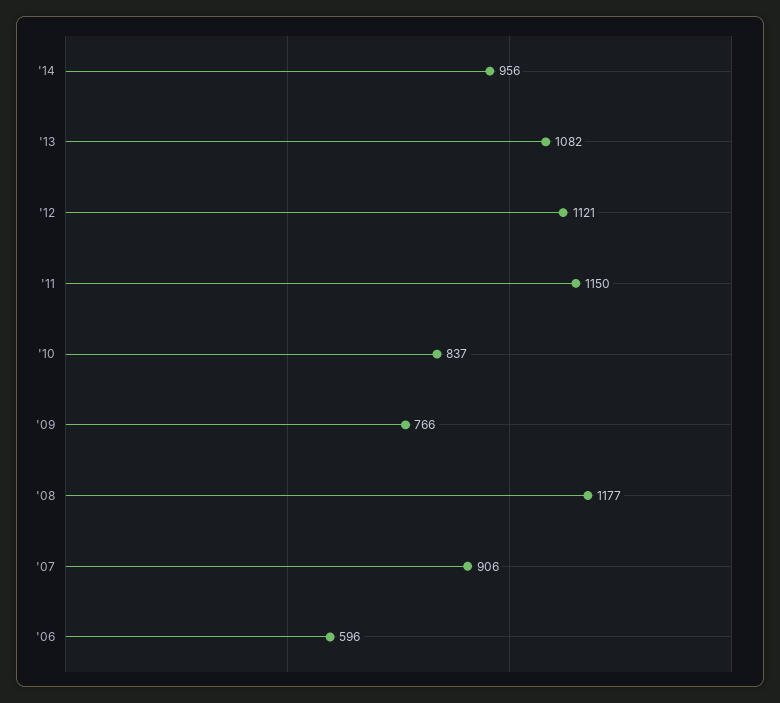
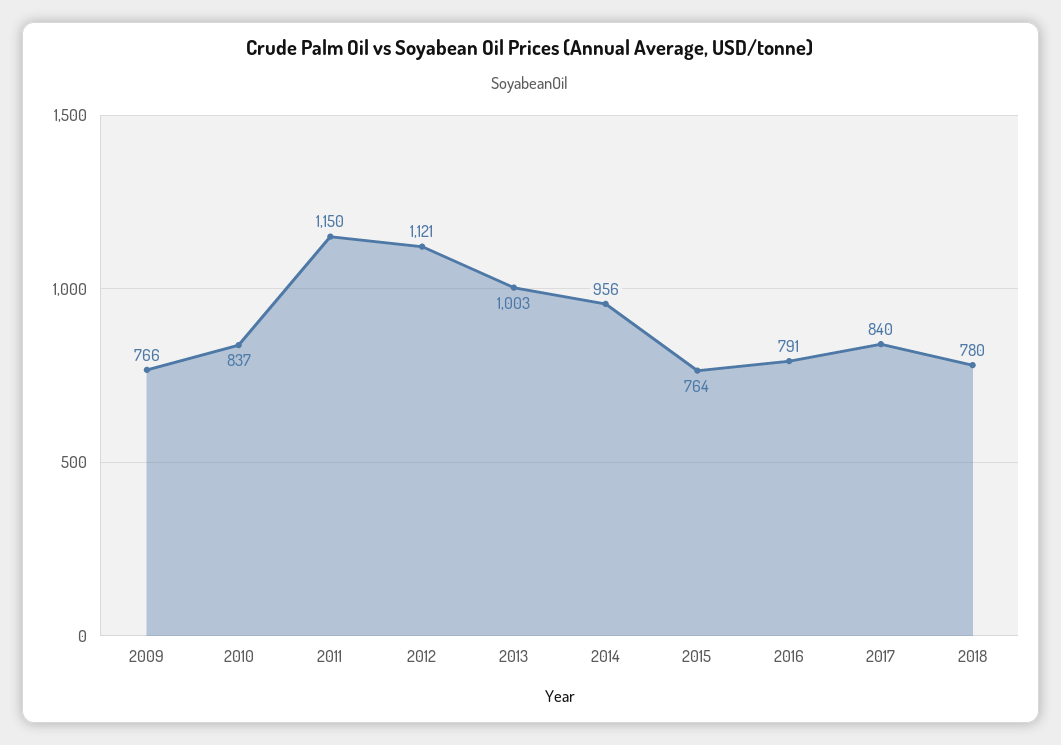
'13: 1082 -> 1003
'08: 1177 -> none
'07: 906 -> none
'06: 596 -> none
2015: none -> 764
2016: none -> 791
2017: none -> 840
2018: none -> 780

